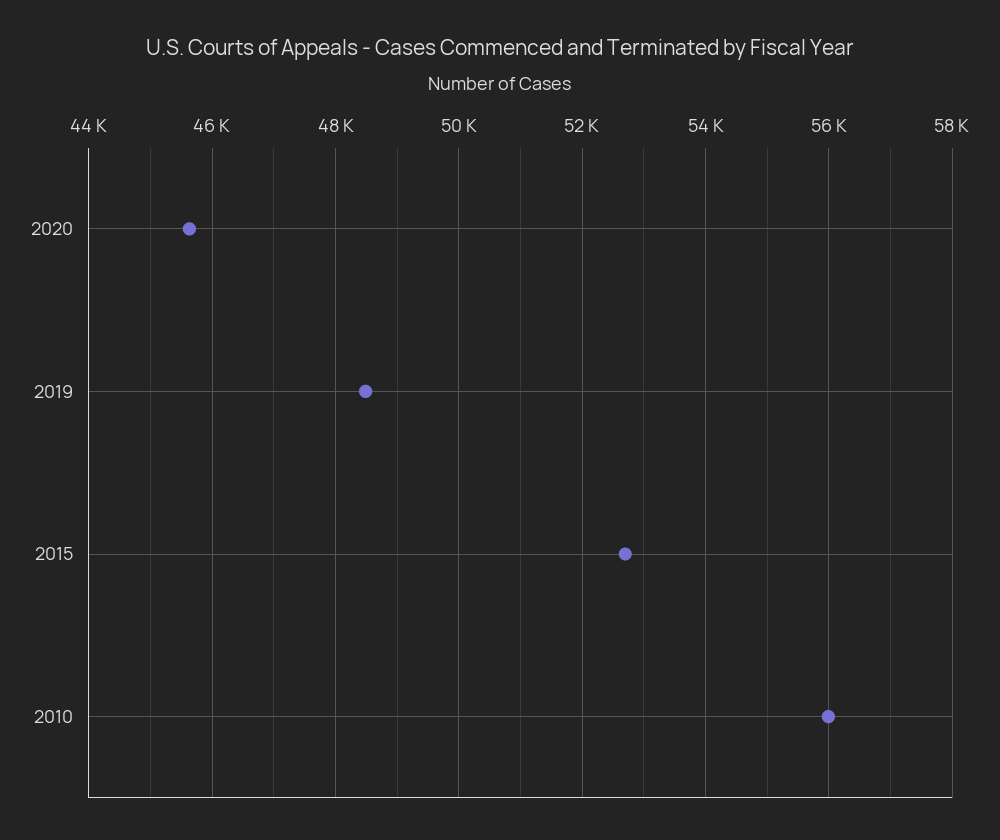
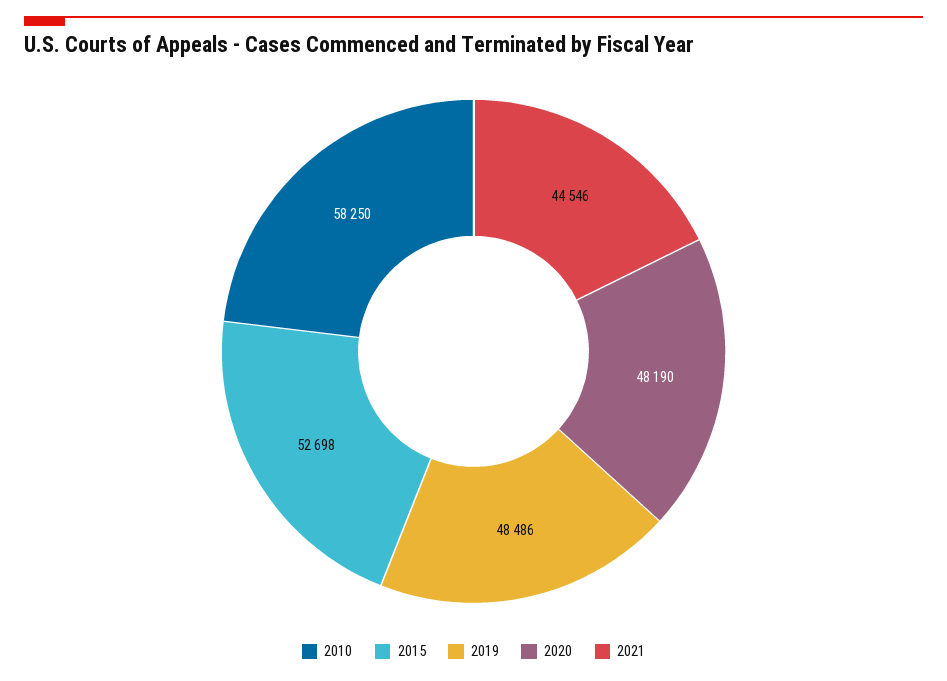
2020: 45600 -> 48190
2010: 56000 -> 58250
2021: none -> 44546

